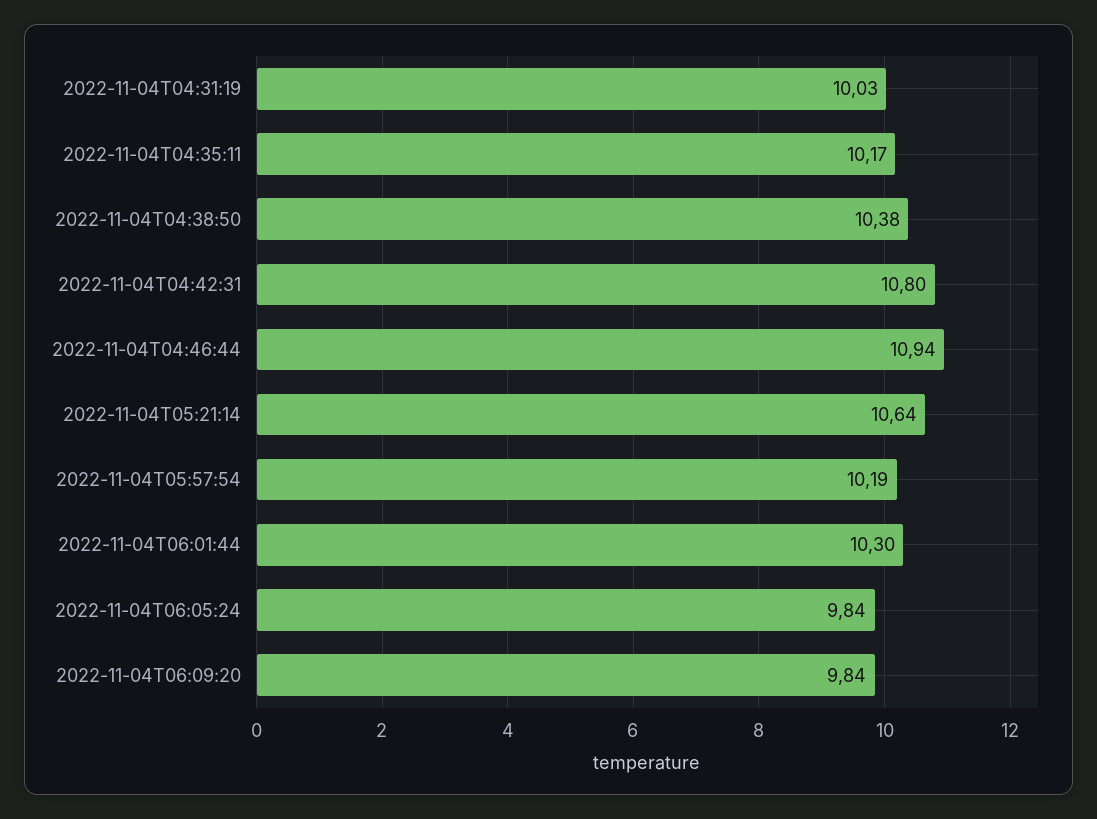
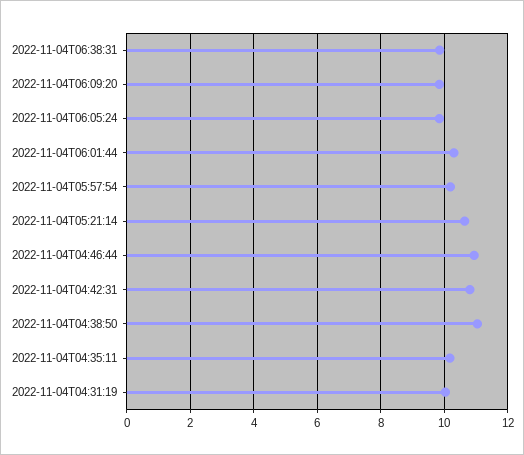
2022-11-04T04:38:50: 10.38 -> 11
2022-11-04T06:38:31: none -> 9.8

